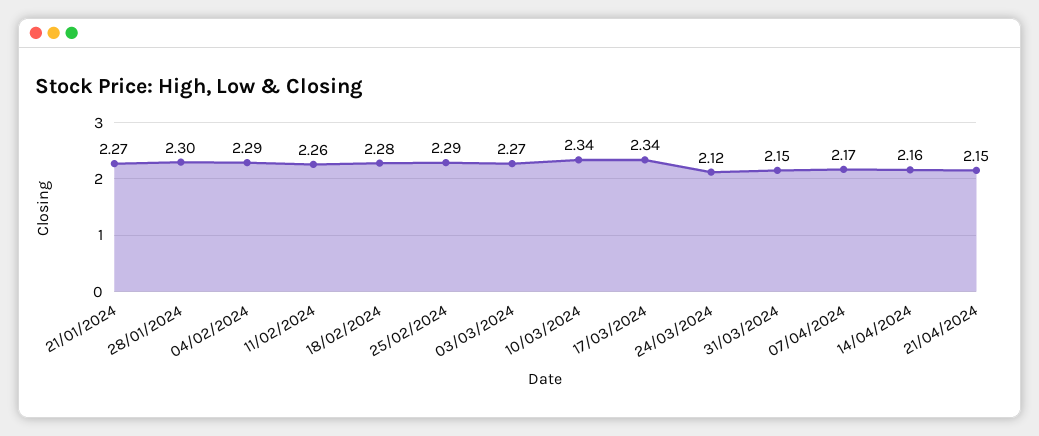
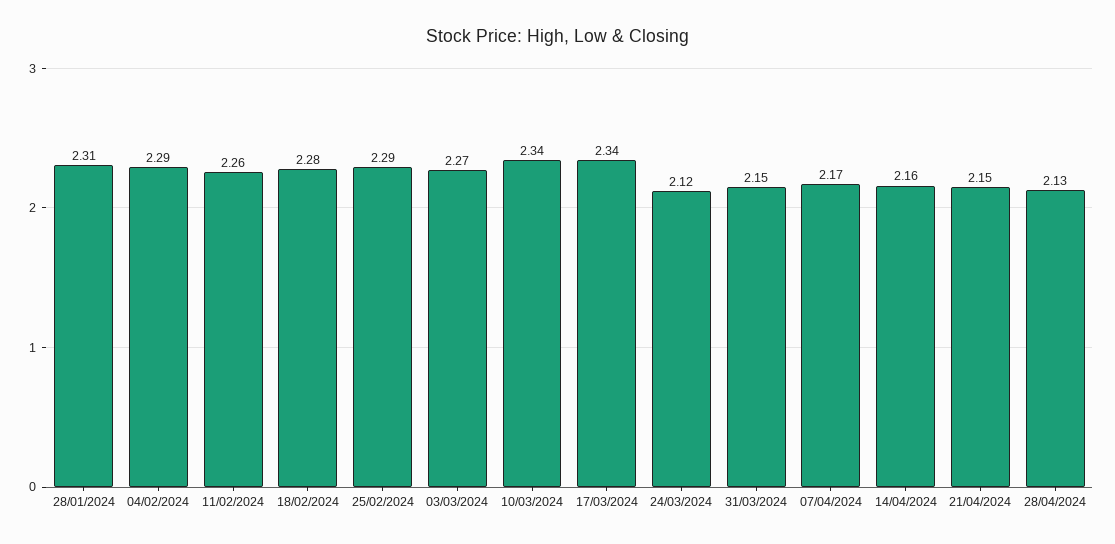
21/01/2024: 2.27 -> none
28/01/2024: 2.3 -> 2.31
28/04/2024: none -> 2.13

